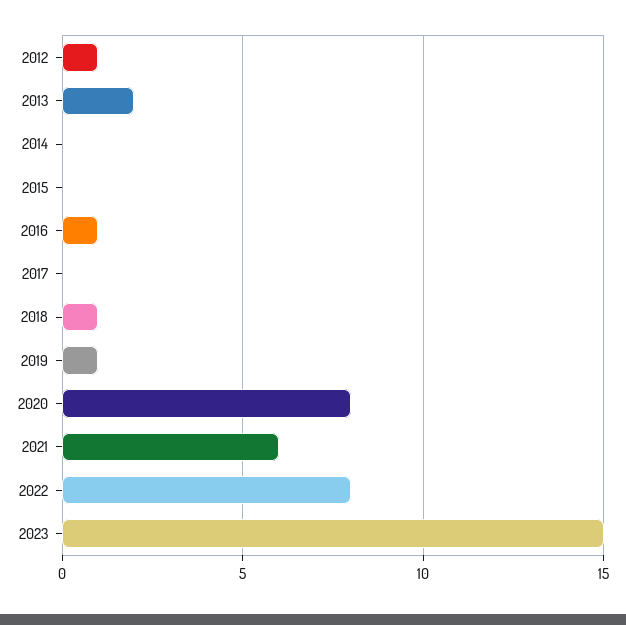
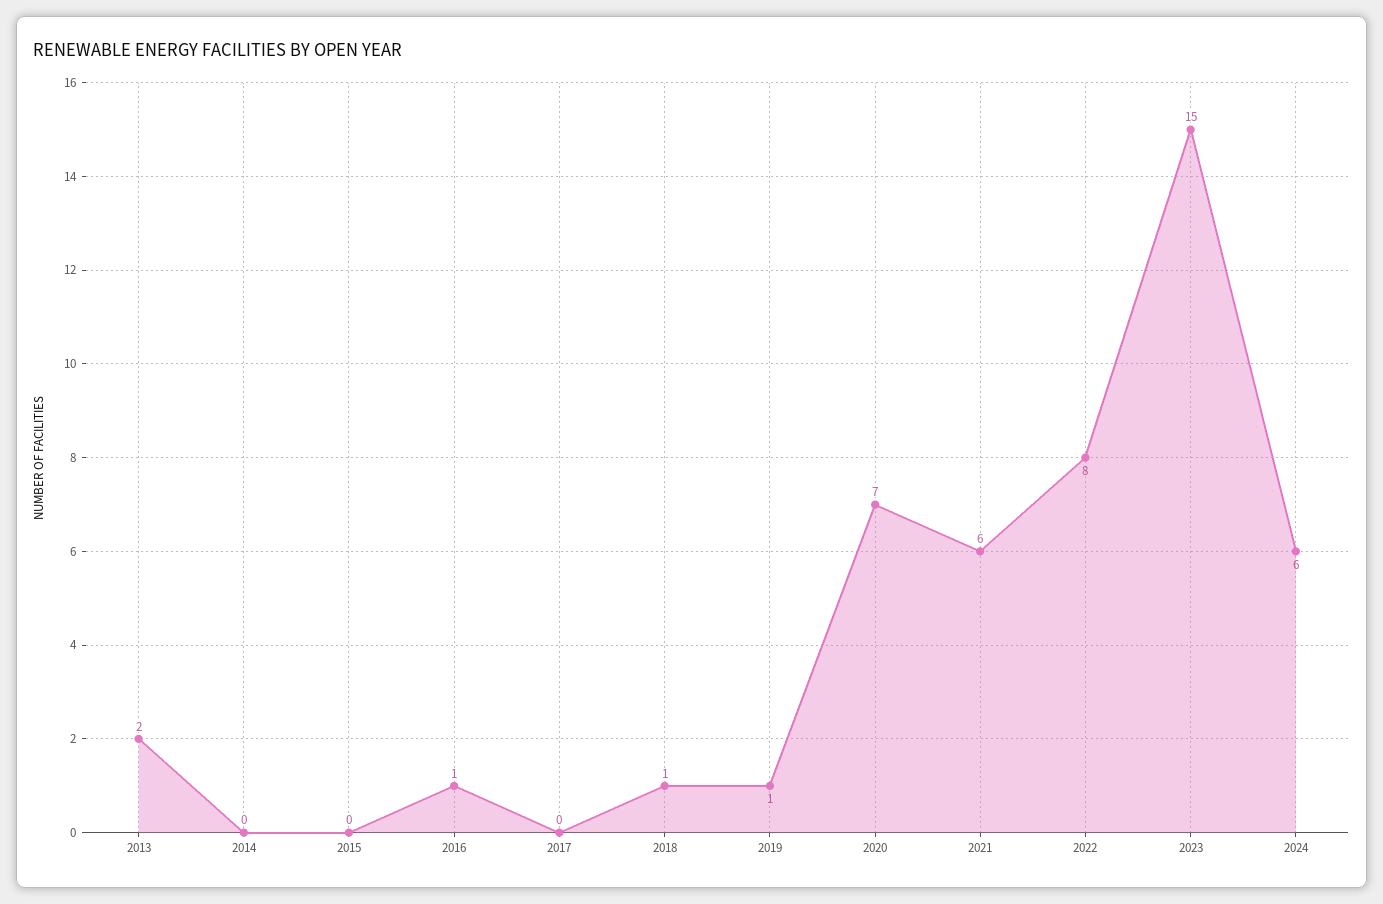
2012: 1 -> none
2020: 8 -> 7
2024: none -> 6

